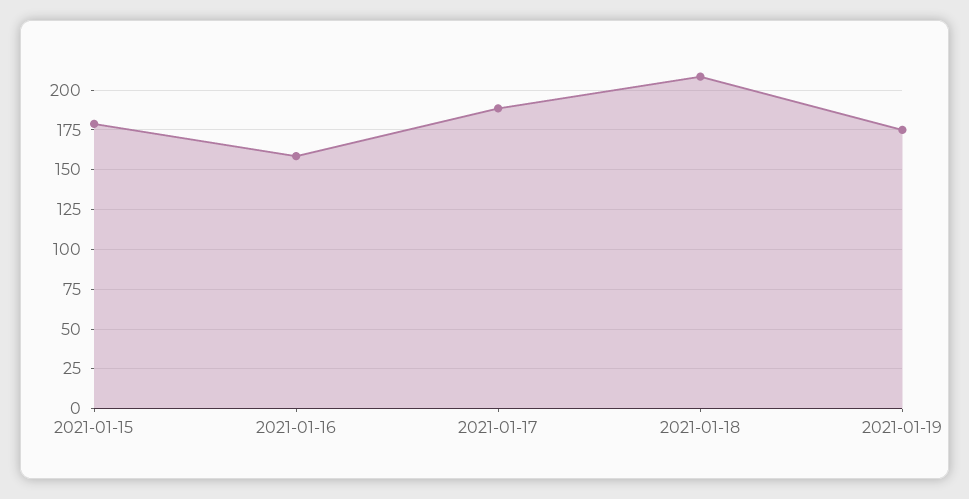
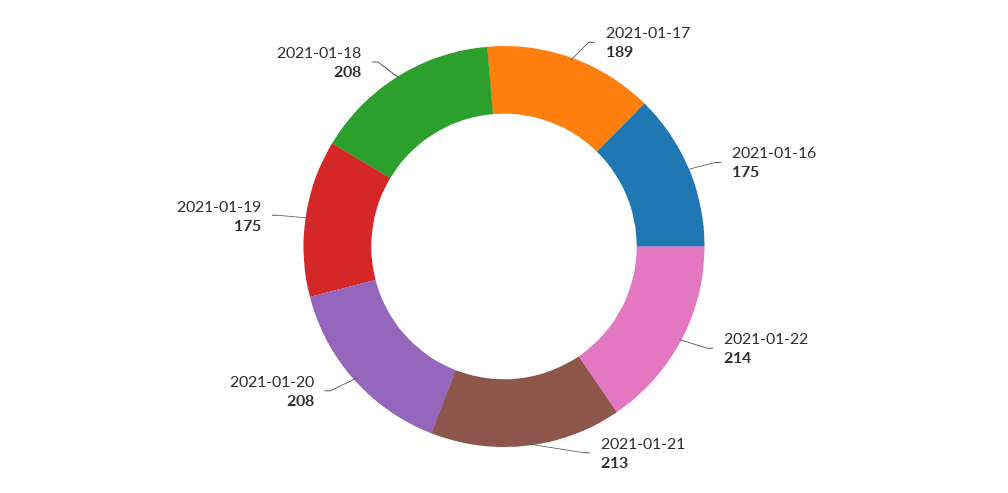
2021-01-15: 180 -> none
2021-01-16: 160 -> 175
2021-01-22: none -> 214
2021-01-21: none -> 213
2021-01-20: none -> 208

